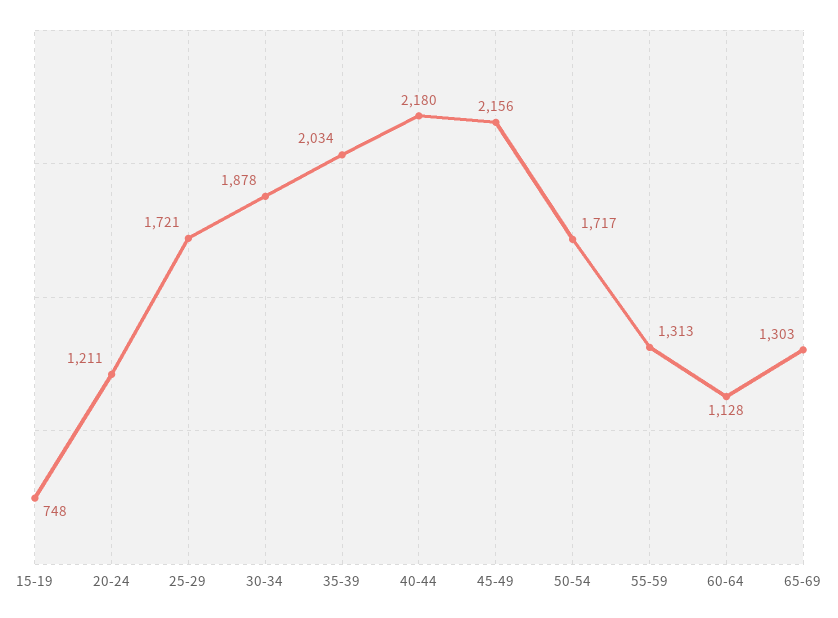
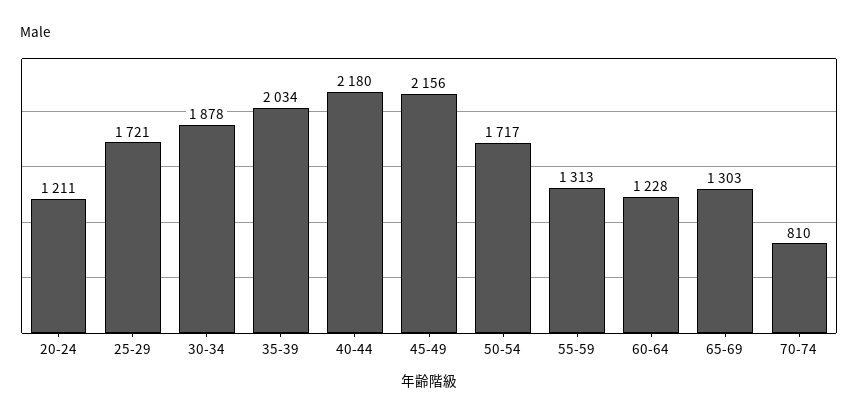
15-19: 748 -> none
60-64: 1128 -> 1228
70-74: none -> 810

